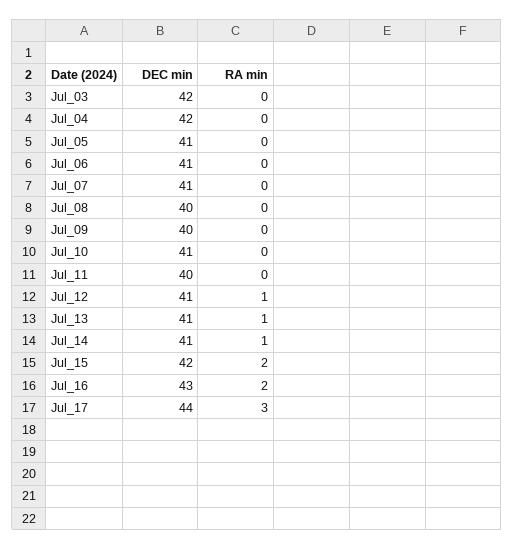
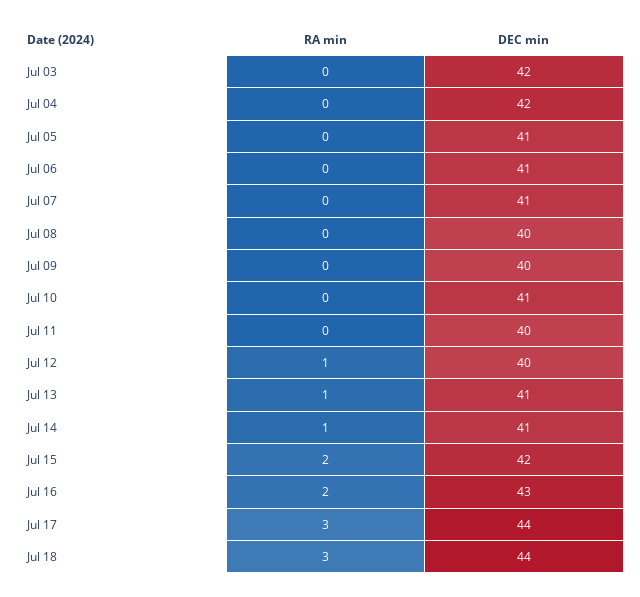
DEC min, Jul_12: 41 -> 40
RA min, Jul 18: none -> 3
DEC min, Jul 18: none -> 44

